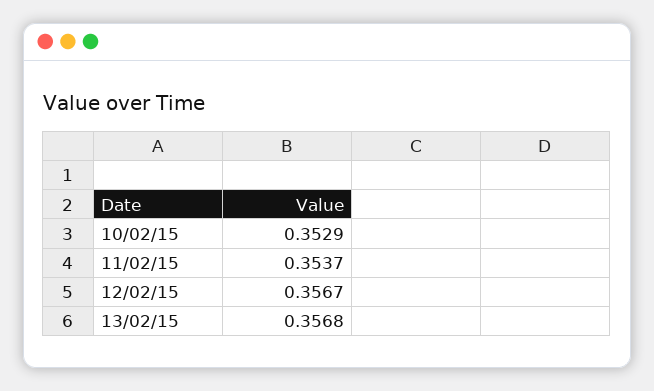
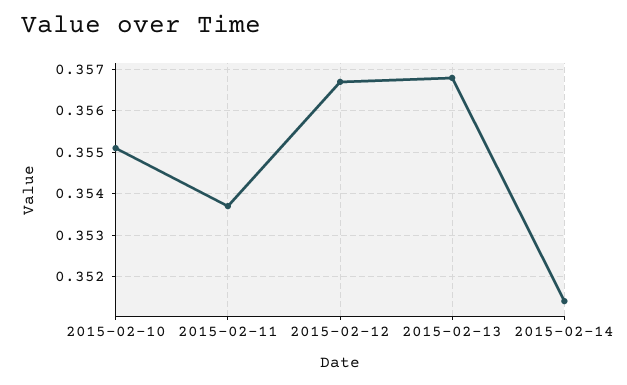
10/02/15: 0.3529 -> 0.355
2015-02-14: none -> 0.3515

